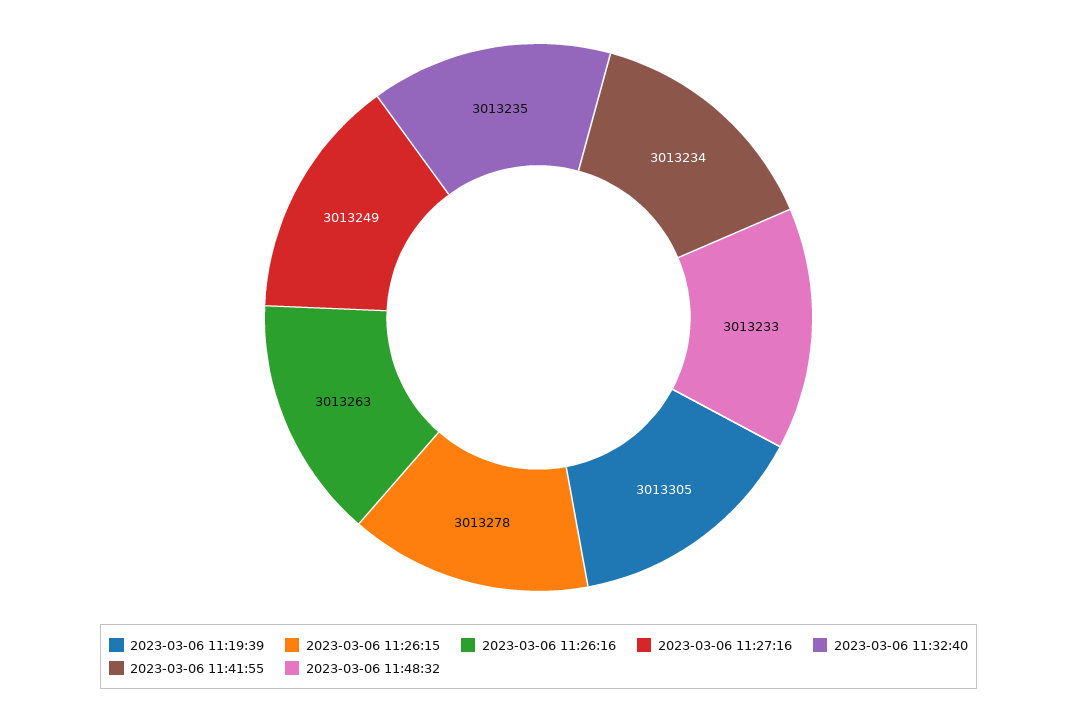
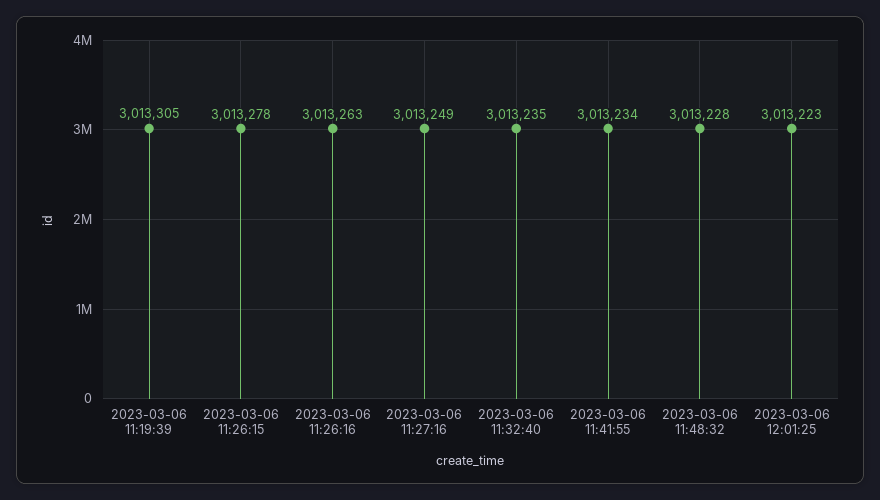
2023-03-06 11:48:32: 3013233 -> 3013228
2023-03-06 12:01:25: none -> 3013223

